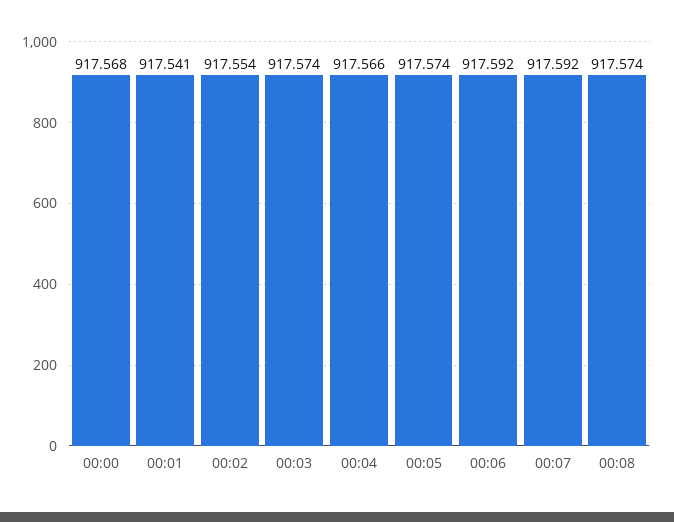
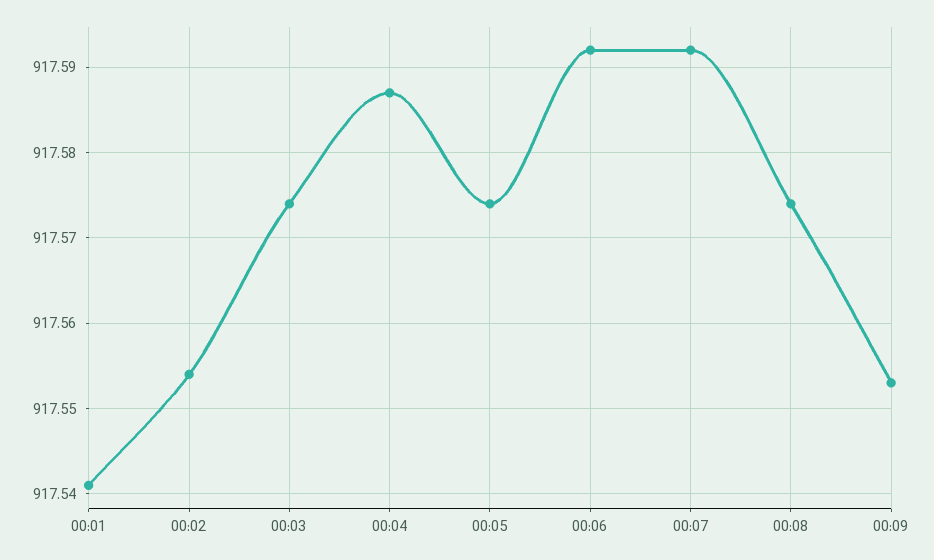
00:00: 917.568 -> none
00:04: 917.566 -> 917.587
00:09: none -> 917.553

